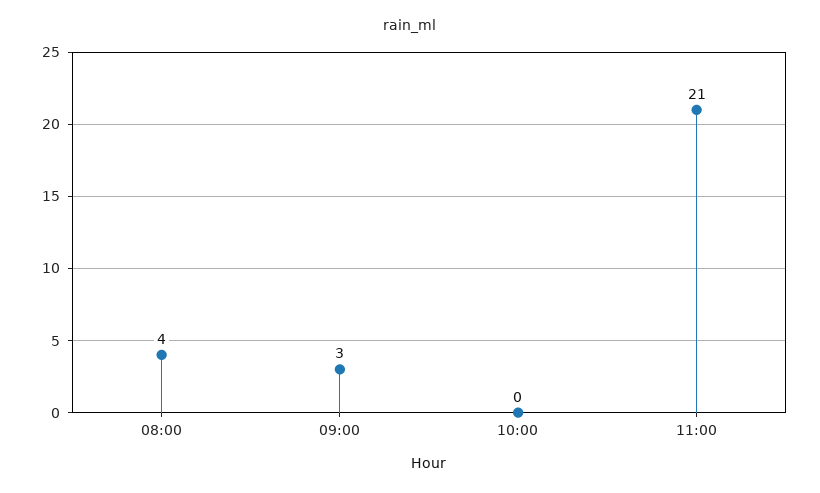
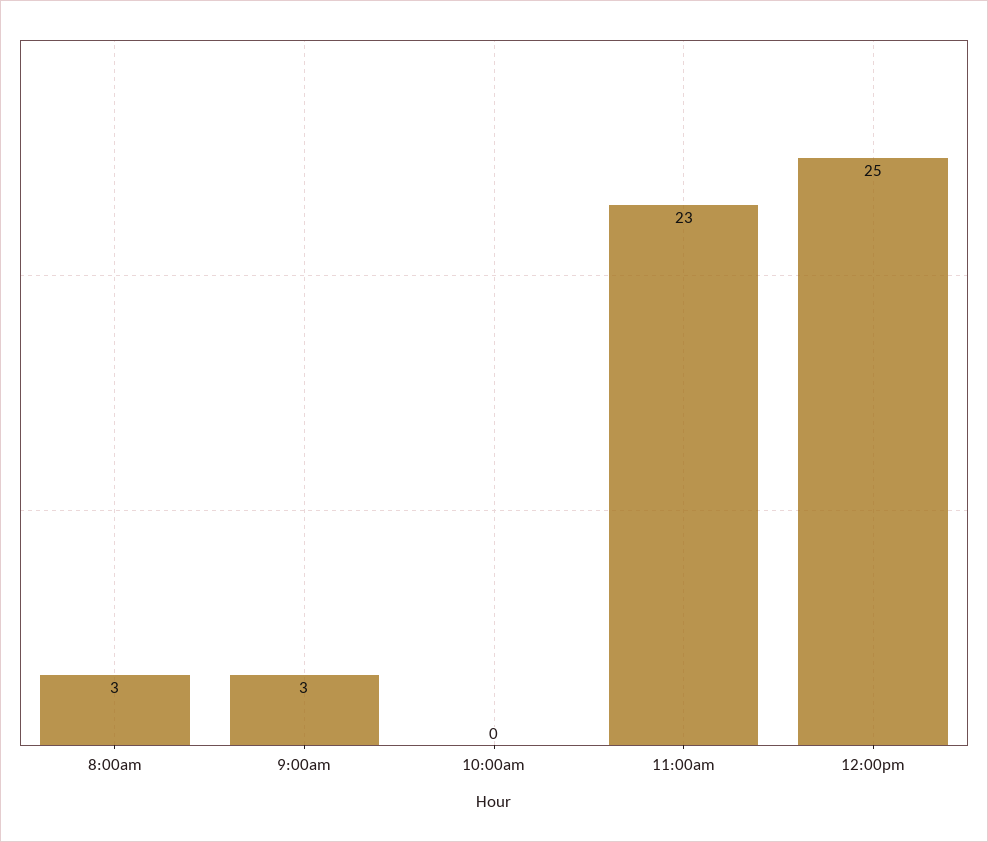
08:00: 4 -> 3
11:00: 21 -> 23
12:00pm: none -> 25

